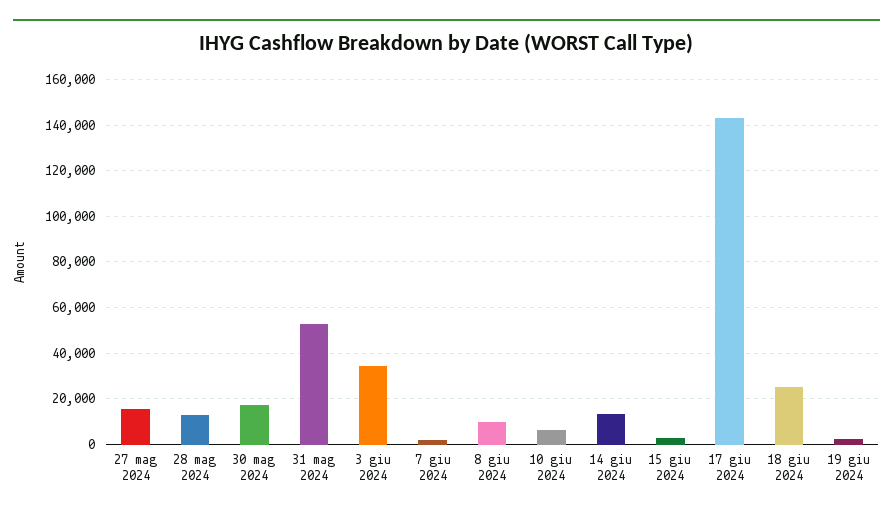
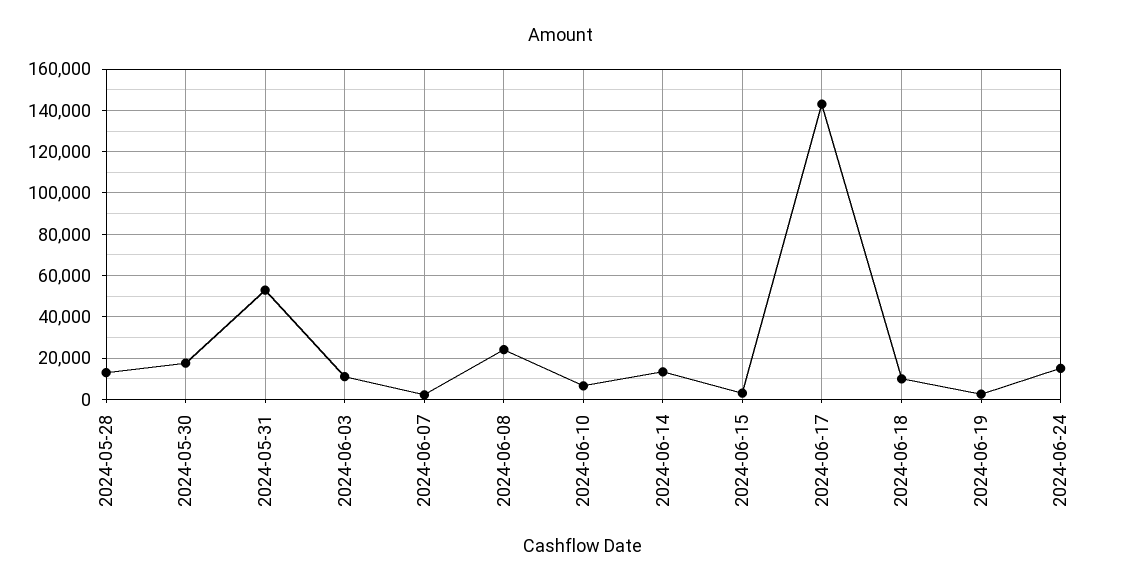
27 mag 2024: 15000 -> none
3 giu 2024: 35000 -> 10000
8 giu 2024: 10000 -> 25000
18 giu 2024: 25000 -> 10000
2024-06-24: none -> 15000

